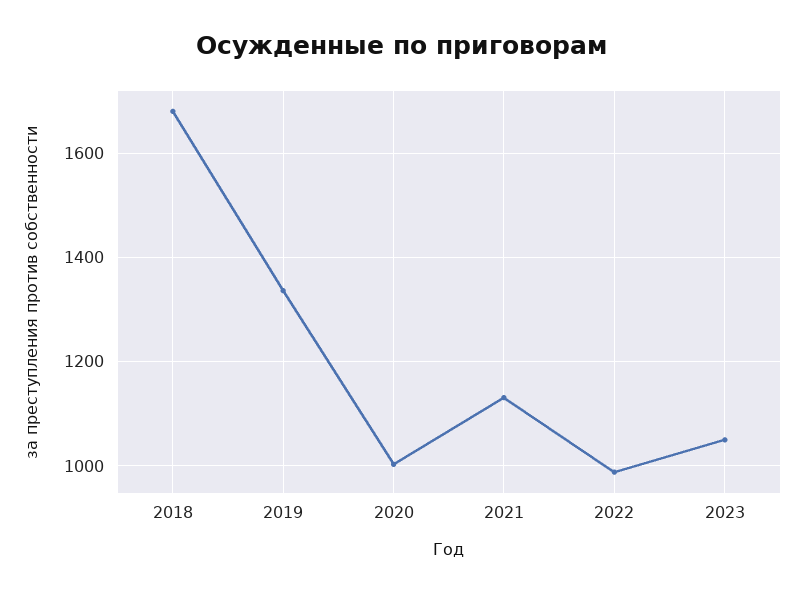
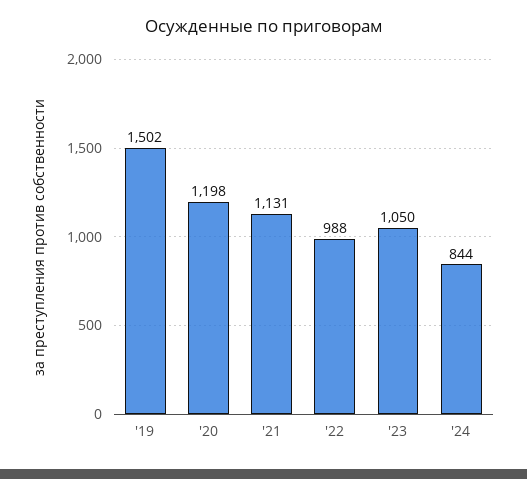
2018: 1680 -> none
2019: 1340 -> 1502
2020: 1000 -> 1198
'24: none -> 844

